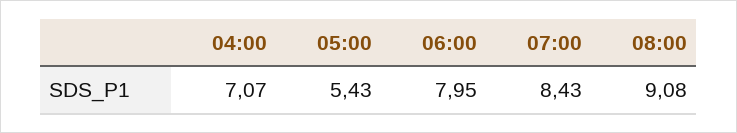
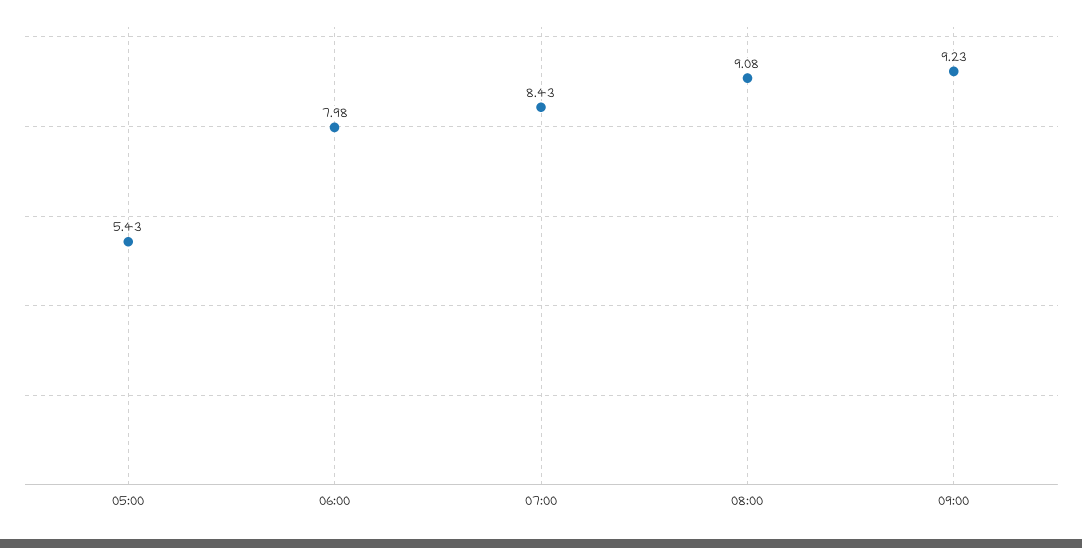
04:00: 7.07 -> none
06:00: 7.95 -> 7.98
09:00: none -> 9.23

